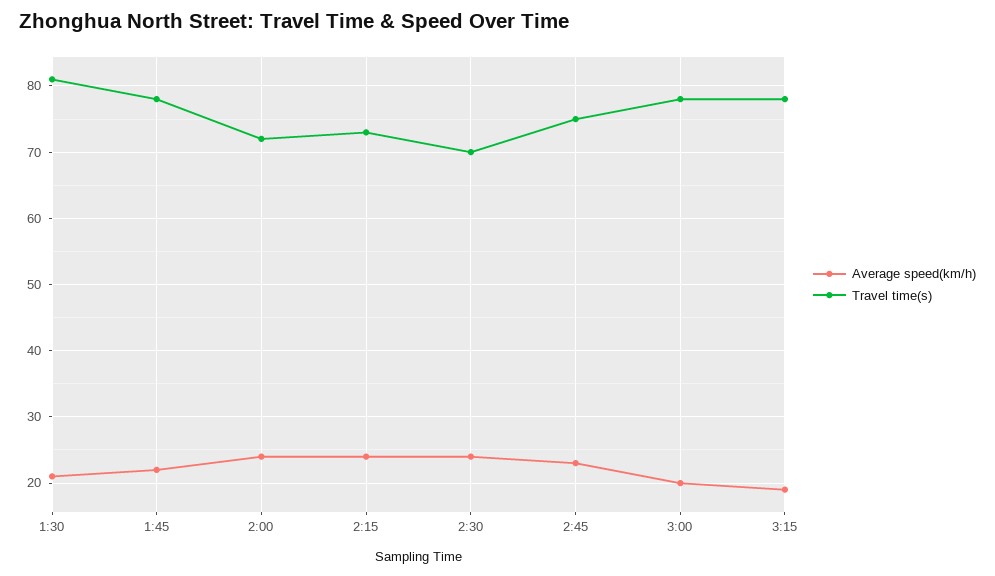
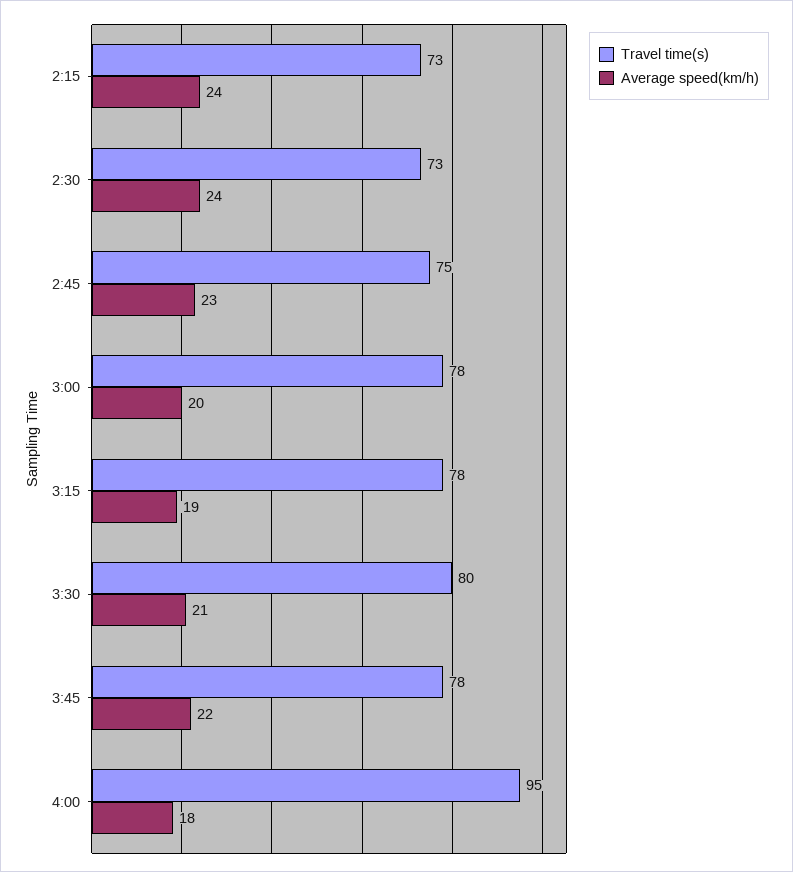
Average speed(km/h), 1:30: 21 -> none
Travel time(s), 1:30: 81 -> none
Average speed(km/h), 1:45: 22 -> none
Travel time(s), 1:45: 78 -> none
Average speed(km/h), 2:00: 24 -> none
Travel time(s), 2:00: 72 -> none
Travel time(s), 2:30: 70 -> 73
Travel time(s), 3:30: none -> 80
Average speed(km/h), 3:30: none -> 21
Travel time(s), 3:45: none -> 78
Average speed(km/h), 3:45: none -> 22
Travel time(s), 4:00: none -> 95
Average speed(km/h), 4:00: none -> 18

